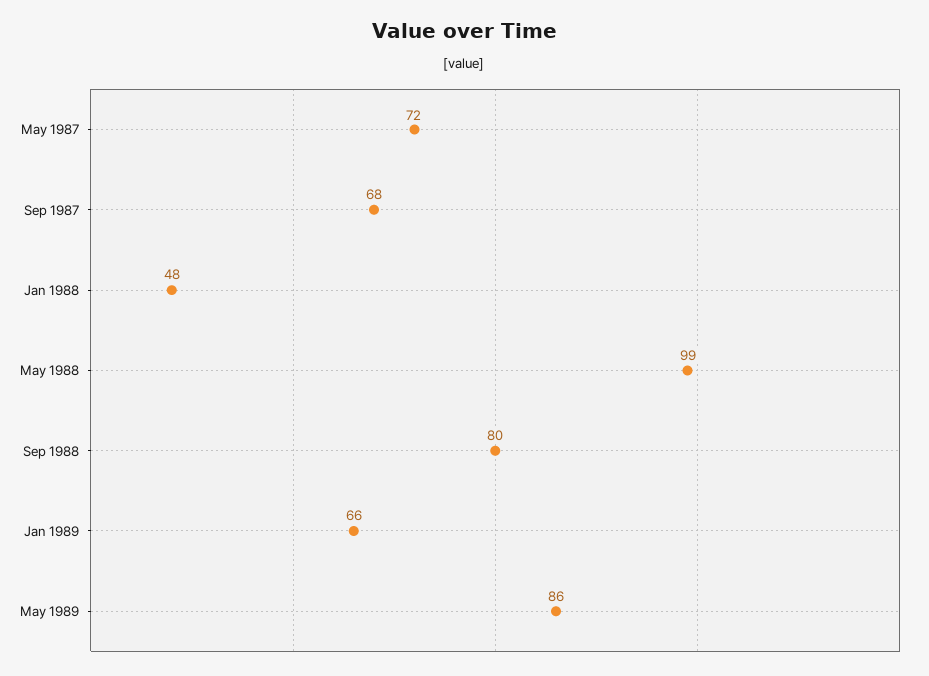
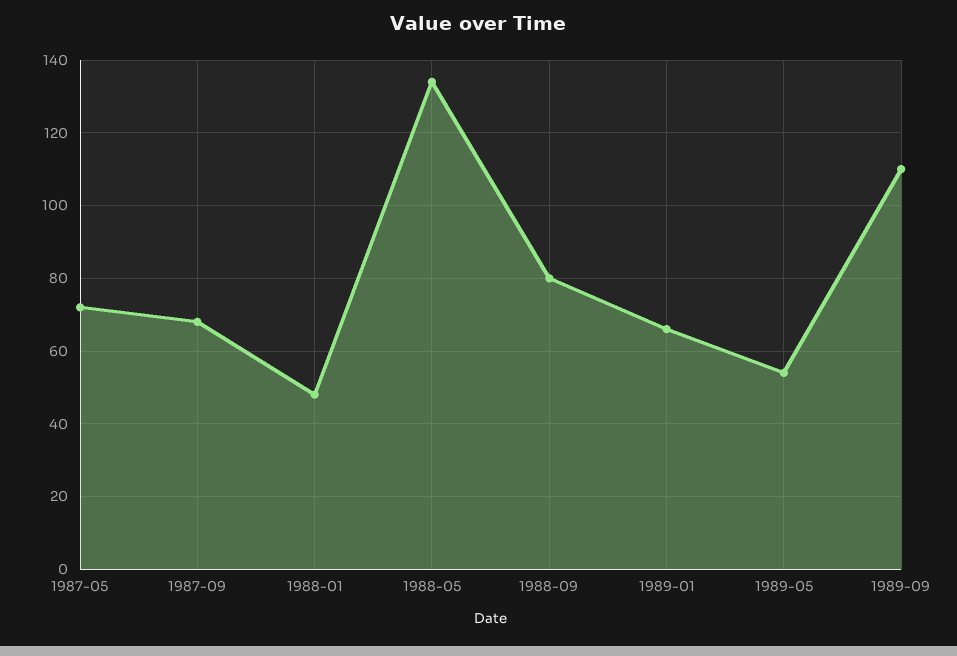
May 1988: 99 -> 135
May 1989: 86 -> 55
1989-09: none -> 110

